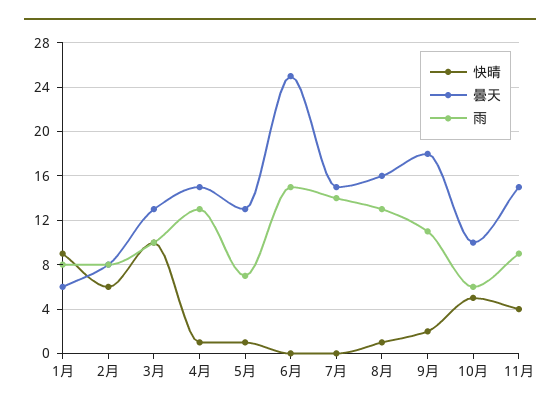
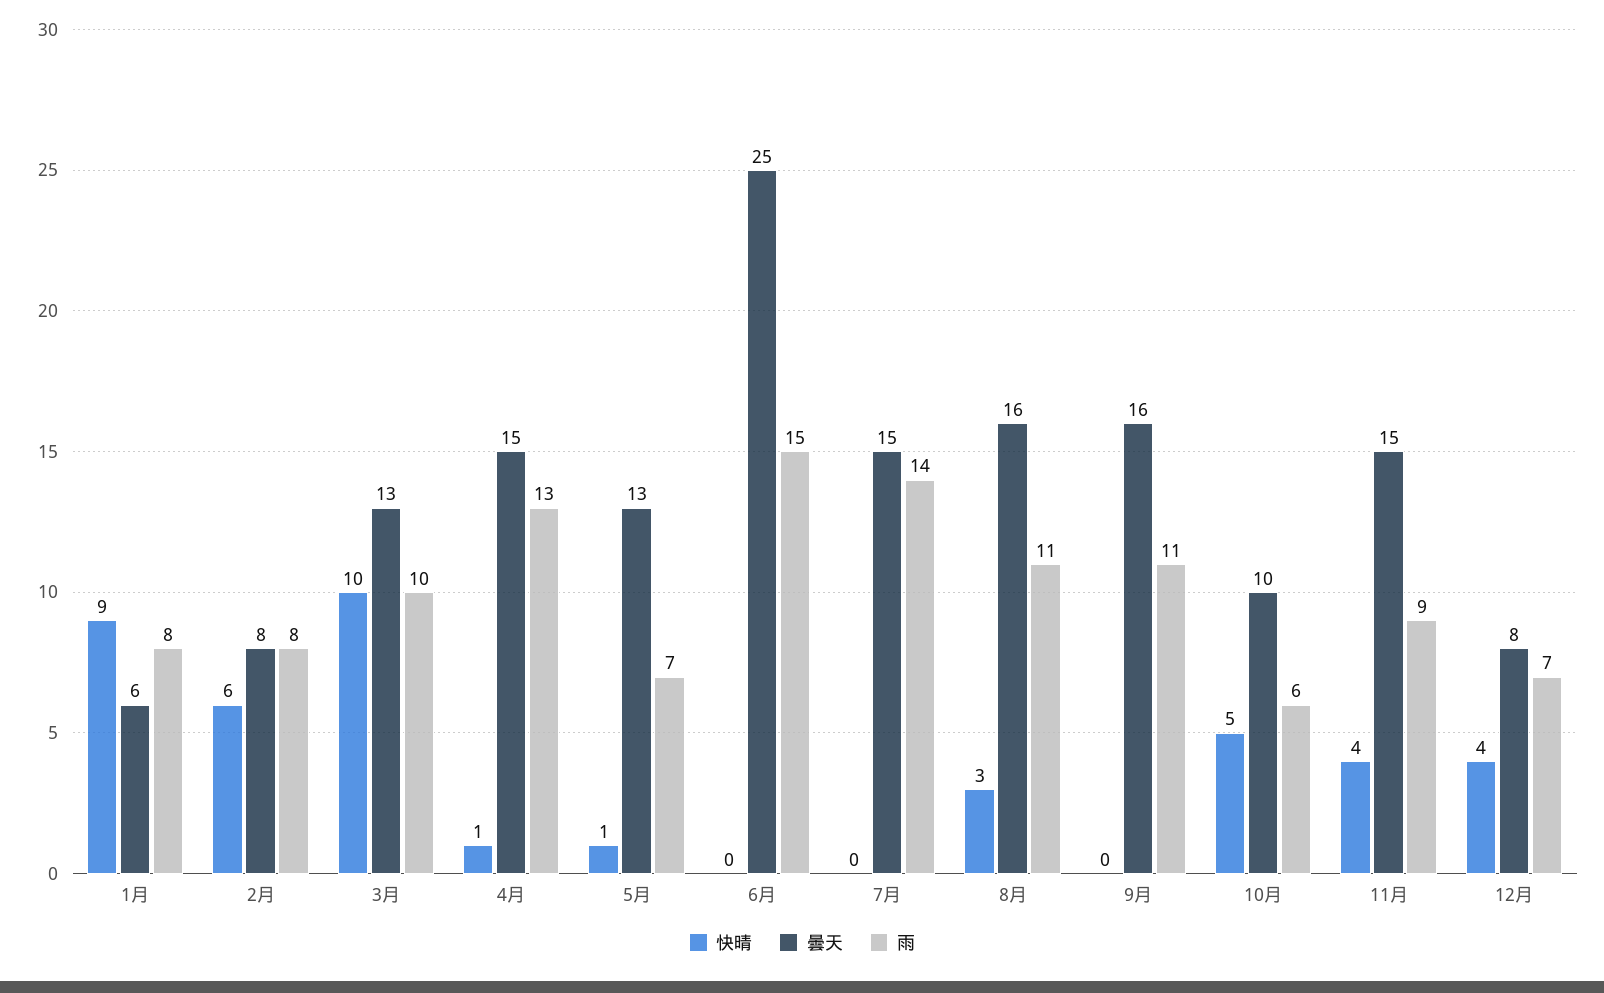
快晴, 8月: 1 -> 3
雨, 8月: 13 -> 11
快晴, 9月: 2 -> 0
曇天, 9月: 18 -> 16
快晴, 12月: none -> 4
曇天, 12月: none -> 8
雨, 12月: none -> 7

